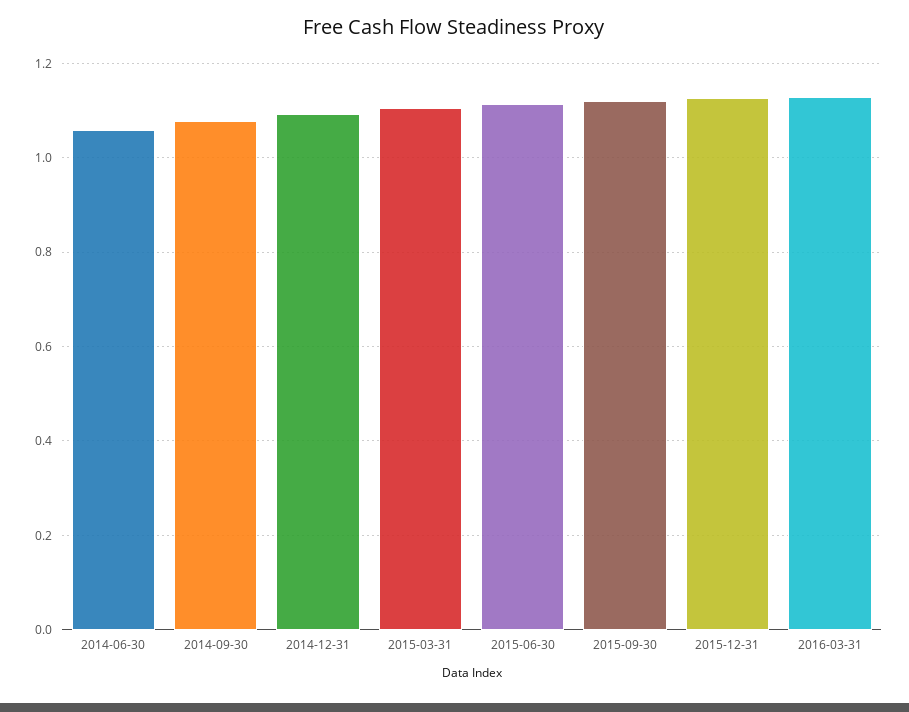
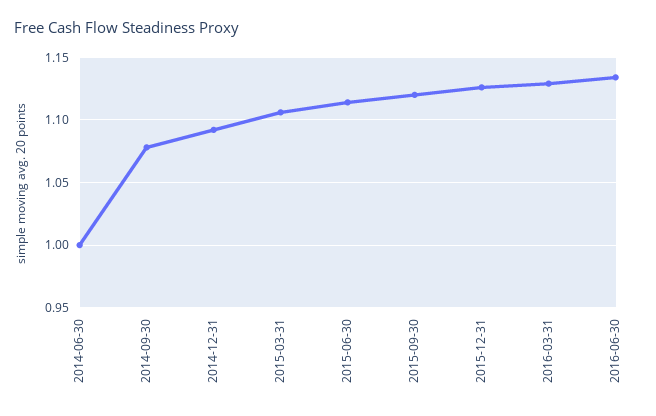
2014-06-30: 1.06 -> 1
2016-06-30: none -> 1.135

